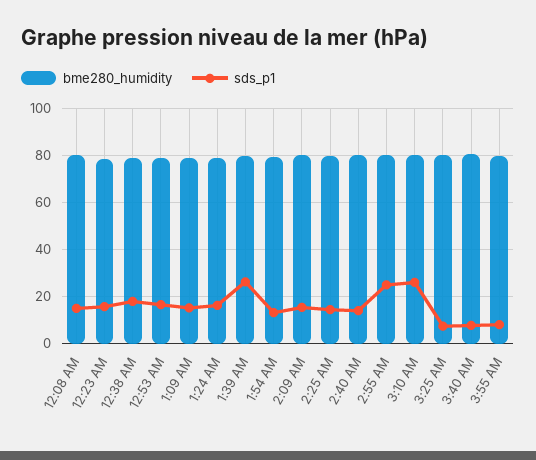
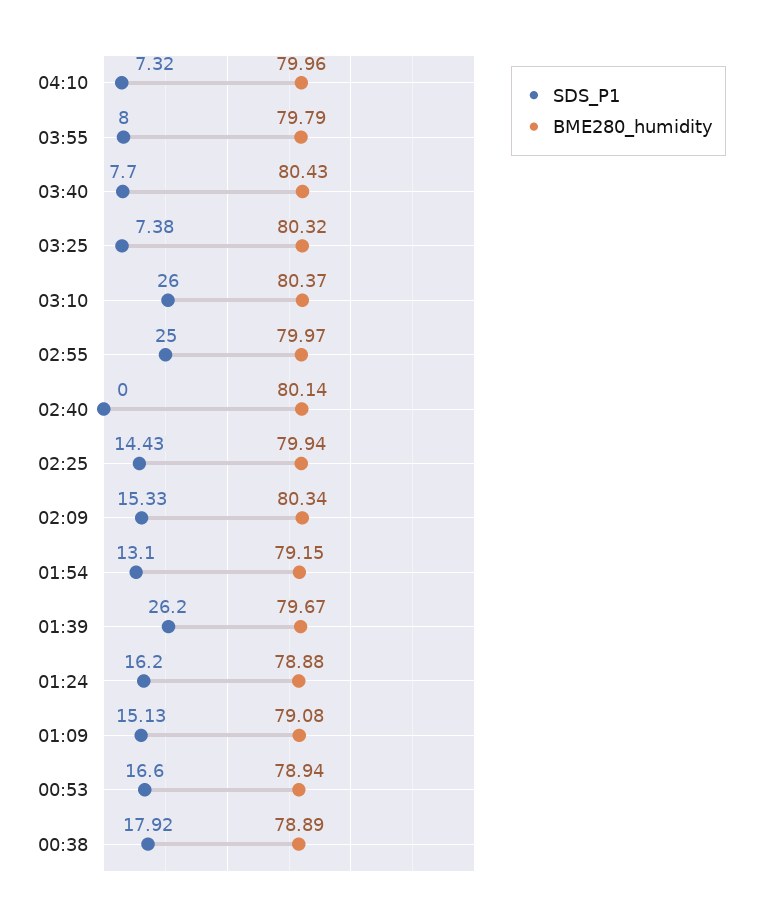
bme280_humidity, 12:08 AM: 80 -> none
sds_p1, 12:08 AM: 15 -> none
bme280_humidity, 12:23 AM: 80 -> none
sds_p1, 12:23 AM: 15 -> none
sds_p1, 2:40 AM: 15 -> 0
sds_p1, 04:10: none -> 7.32
bme280_humidity, 04:10: none -> 79.96

